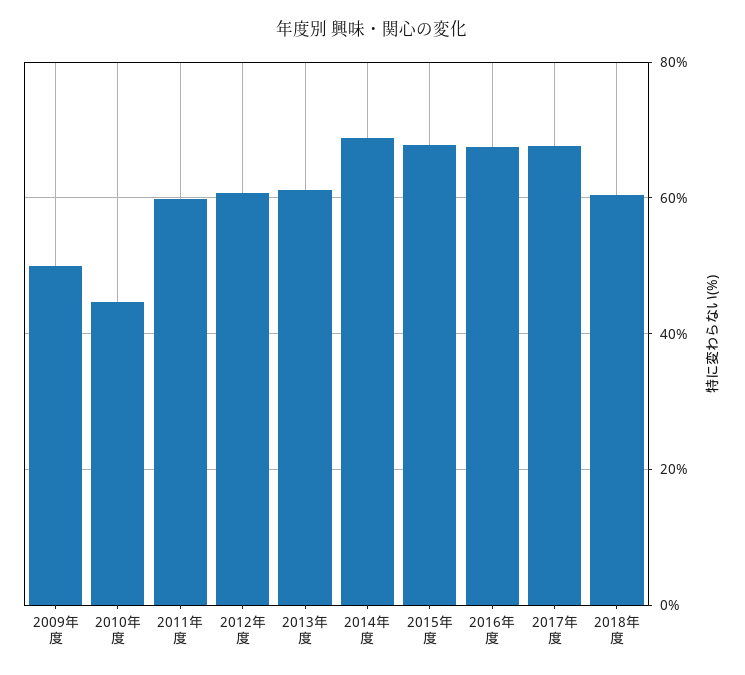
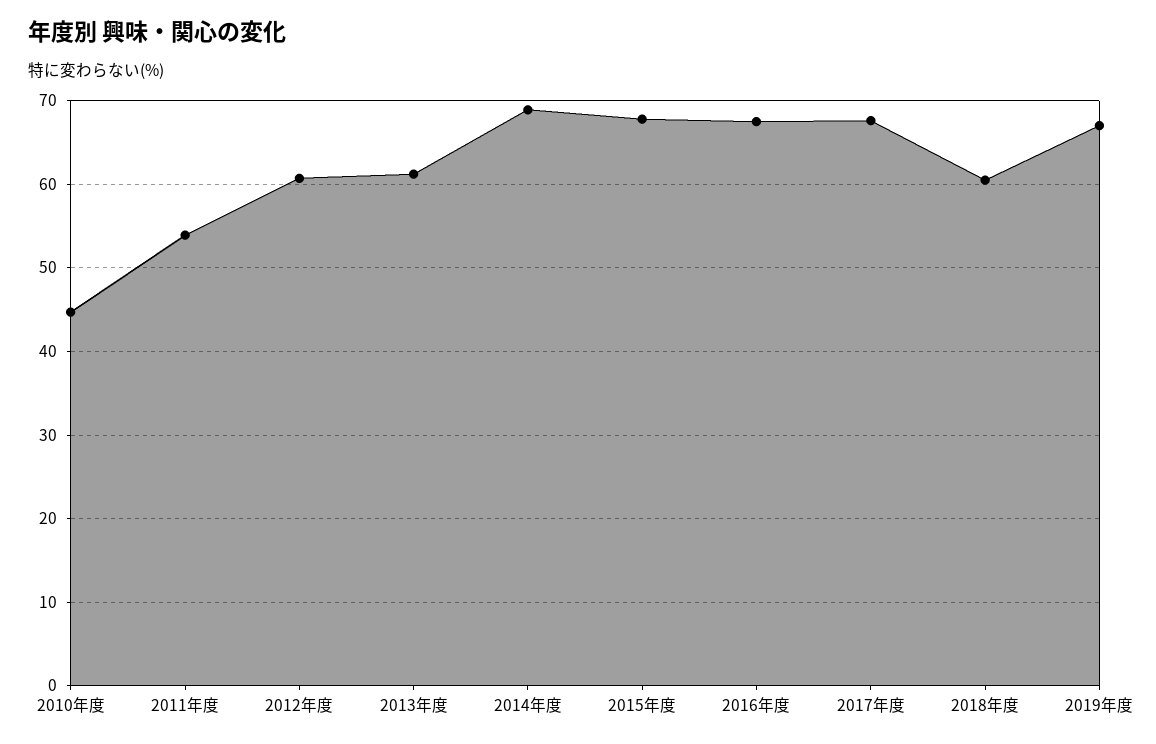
2009年度: 50 -> none
2011年度: 60 -> 54
2019年度: none -> 67

